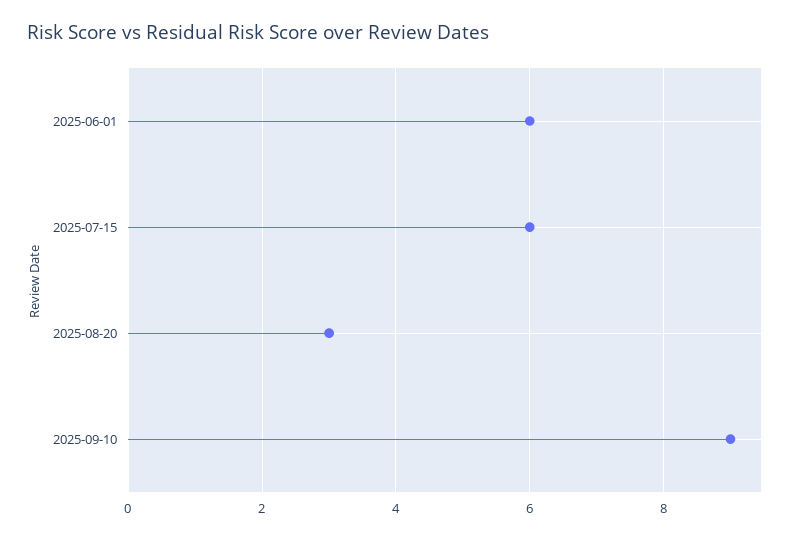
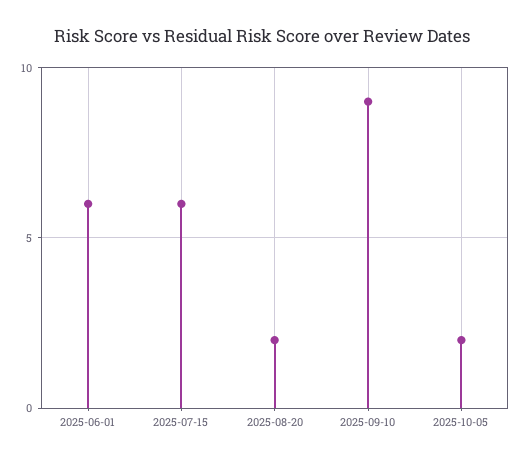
2025-08-20: 3 -> 2
2025-10-05: none -> 2

